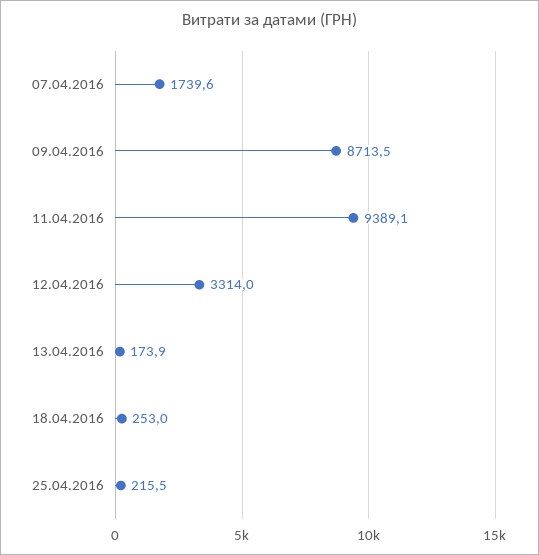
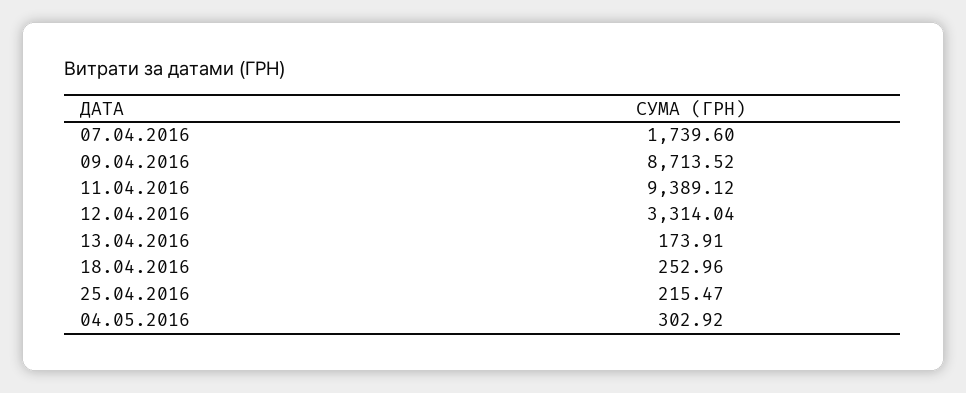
04.05.2016: none -> 302.92

